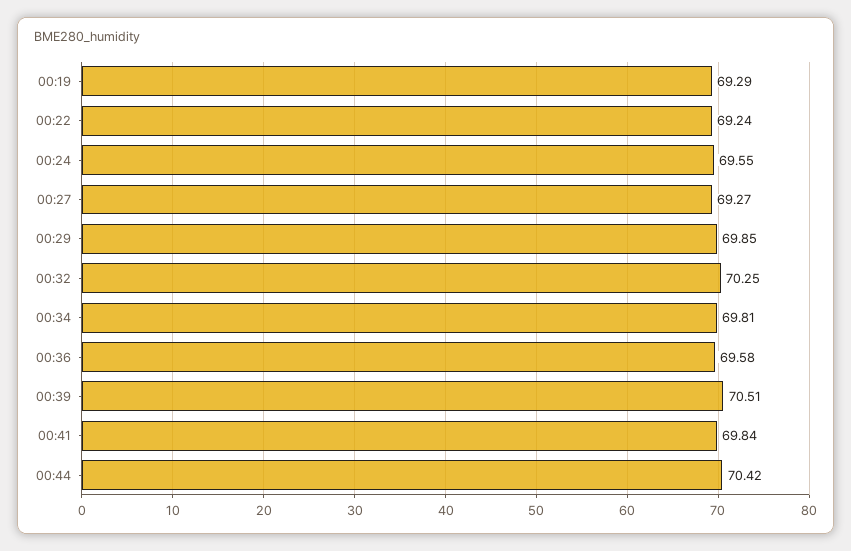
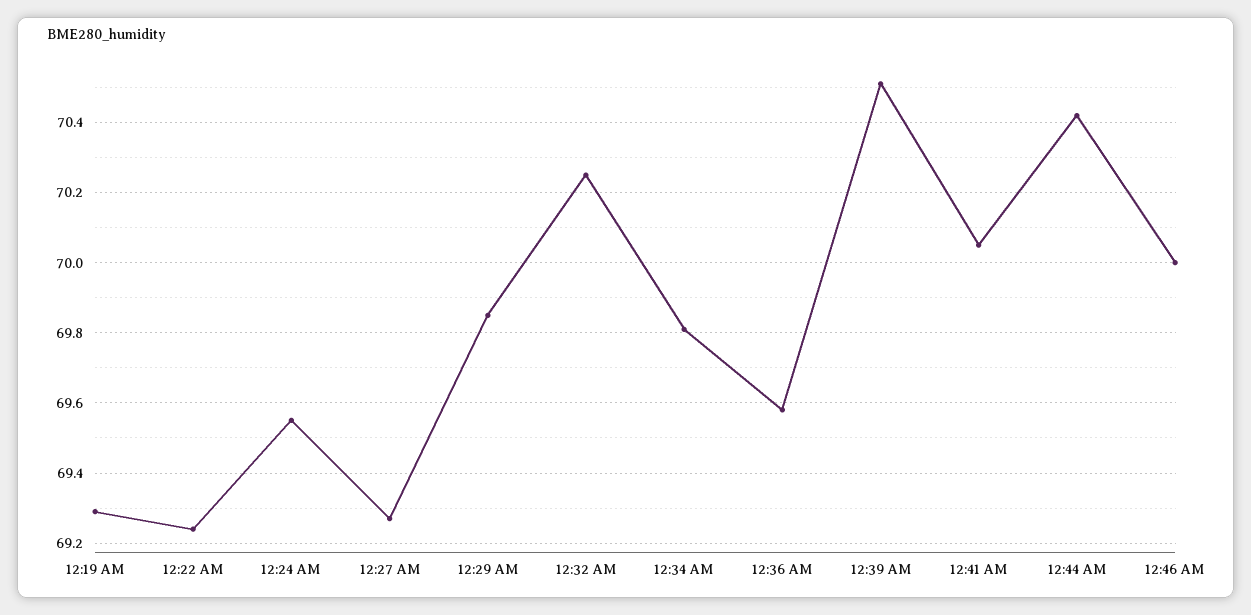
00:41: 69.84 -> 70.05
12:46 AM: none -> 70

